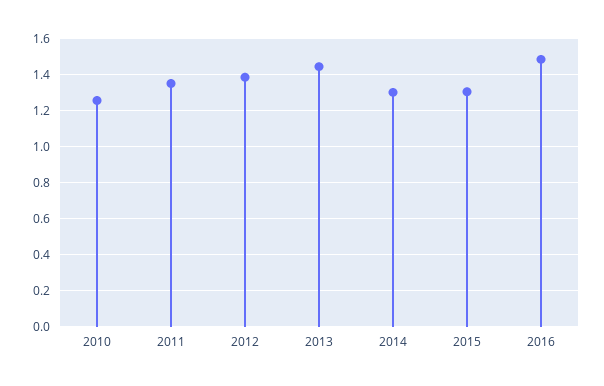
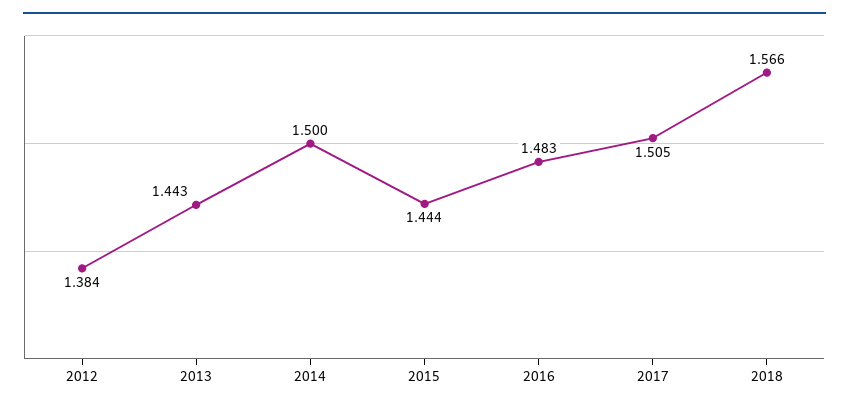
2010: 1.25 -> none
2011: 1.35 -> none
2014: 1.3 -> 1.5
2015: 1.3 -> 1.444
2017: none -> 1.505
2018: none -> 1.566

